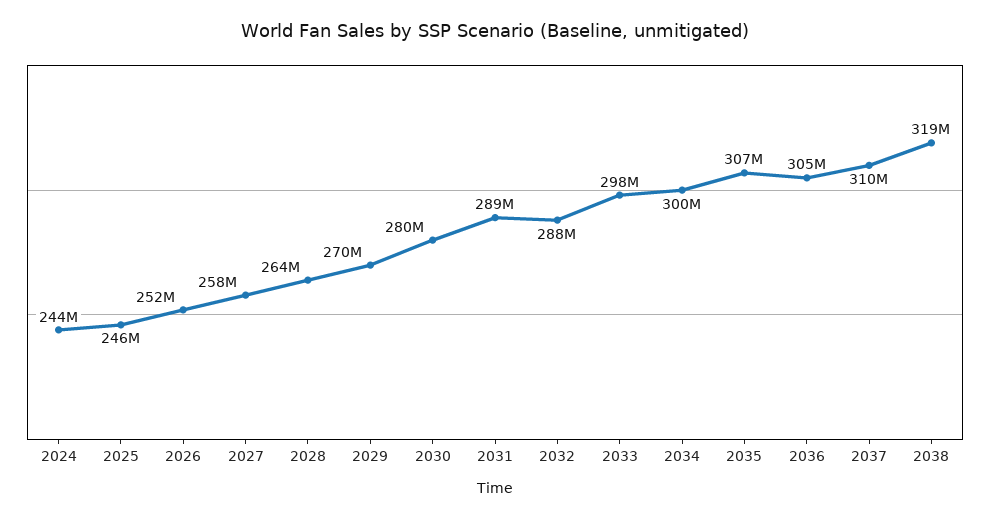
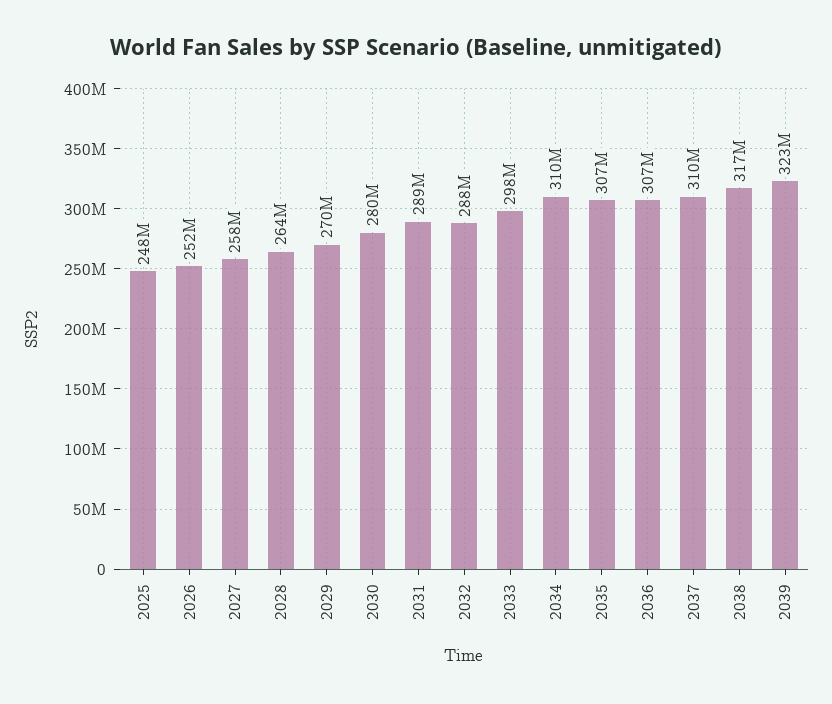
2024: 244000000 -> none
2025: 246000000 -> 248000000
2034: 300000000 -> 310000000
2036: 305000000 -> 307000000
2038: 319000000 -> 317000000
2039: none -> 323000000

